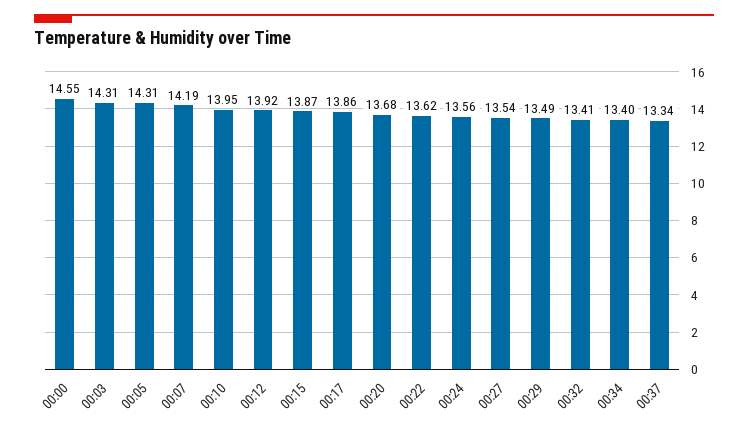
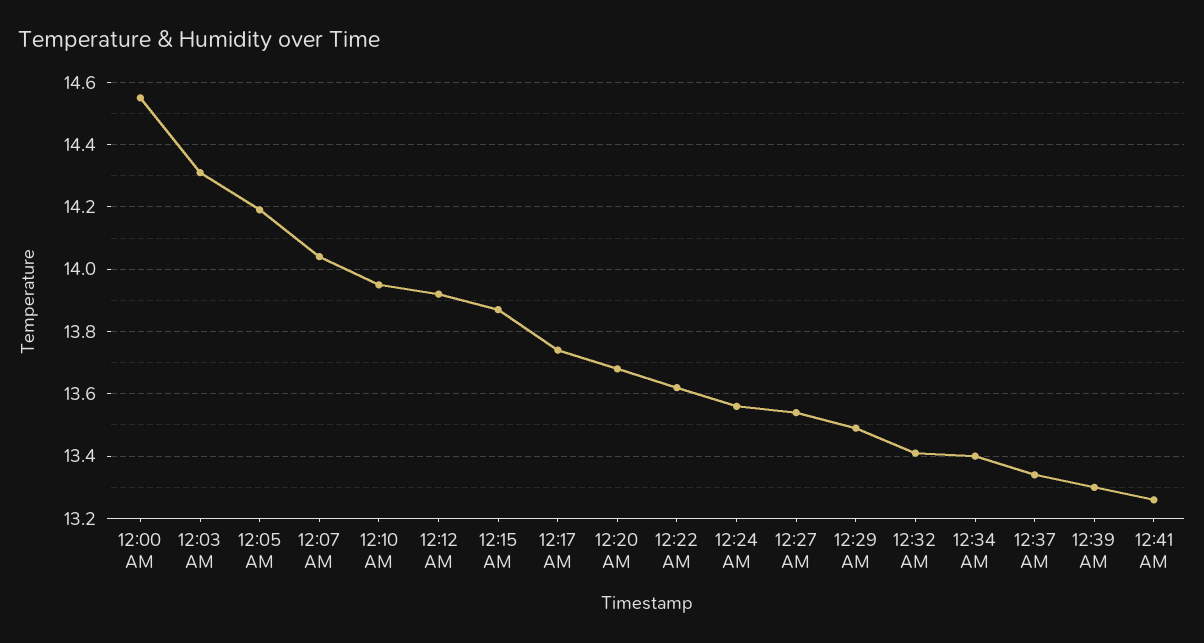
00:05: 14.31 -> 14.2
00:07: 14.19 -> 14.05
00:17: 13.86 -> 13.75
12:39 AM: none -> 13.3
12:41 AM: none -> 13.25

